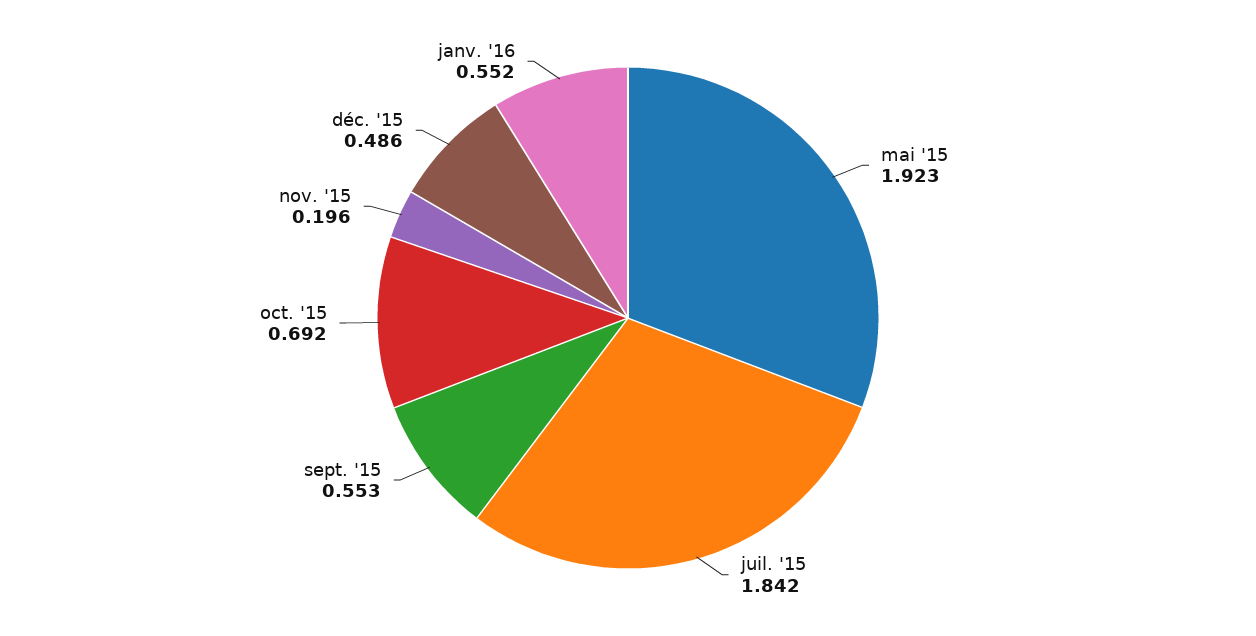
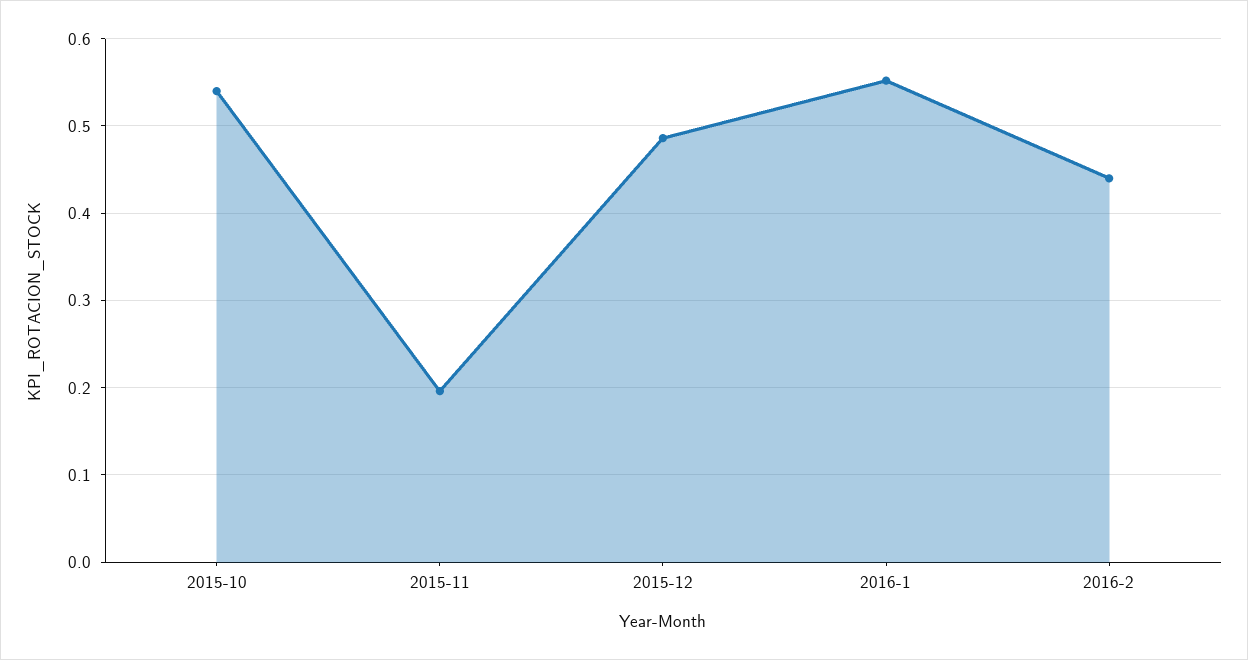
mai '15: 1.923 -> none
juil. '15: 1.842 -> none
sept. '15: 0.553 -> none
oct. '15: 0.692 -> 0.54
2016-2: none -> 0.44

